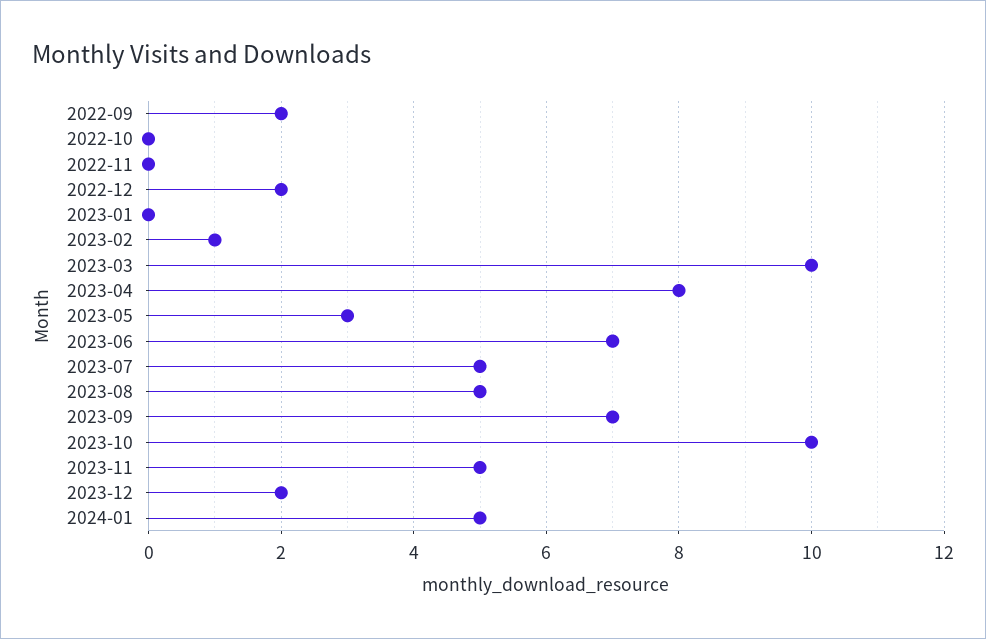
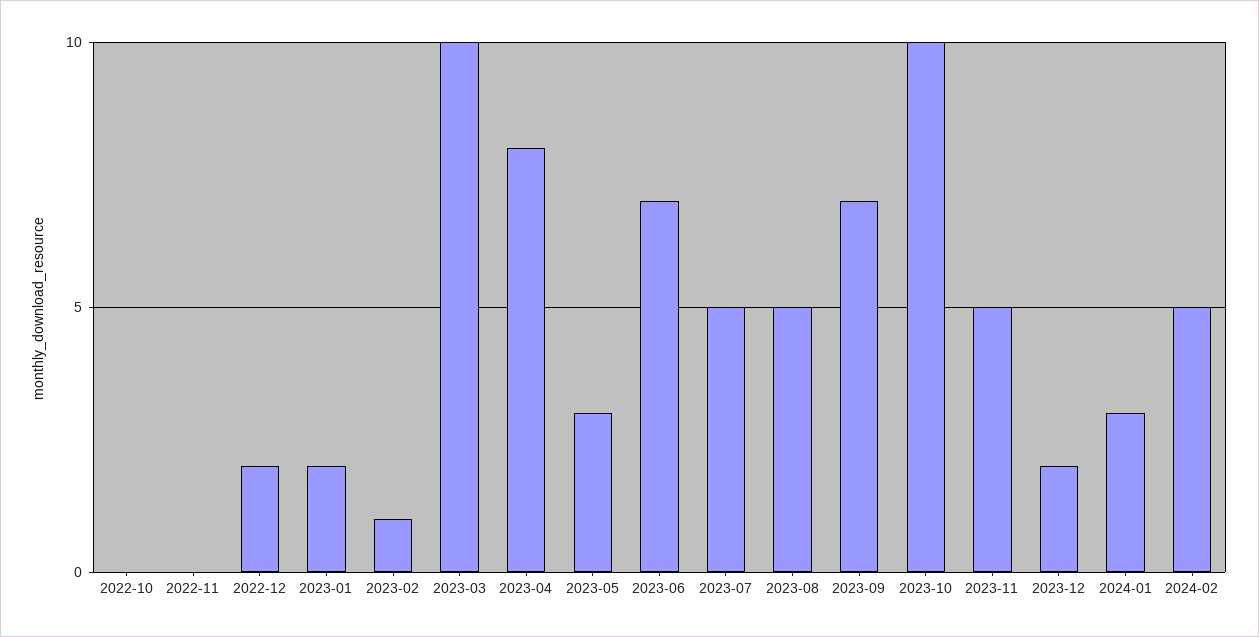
2022-09: 2 -> none
2023-01: 0 -> 2
2024-01: 5 -> 3
2024-02: none -> 5

